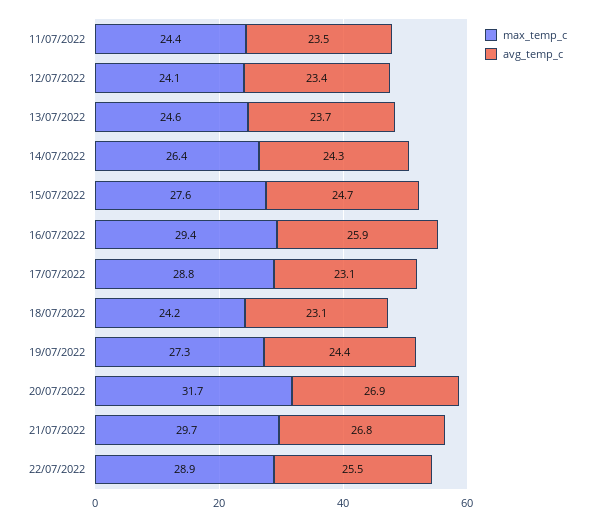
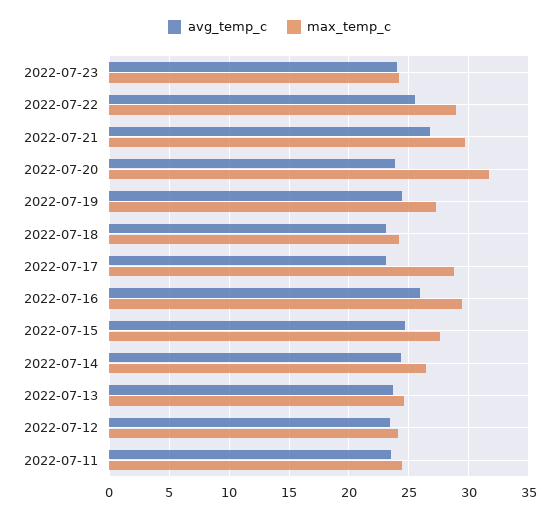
avg_temp_c, 20/07/2022: 26.9 -> 24
avg_temp_c, 2022-07-23: none -> 24
max_temp_c, 2022-07-23: none -> 24

